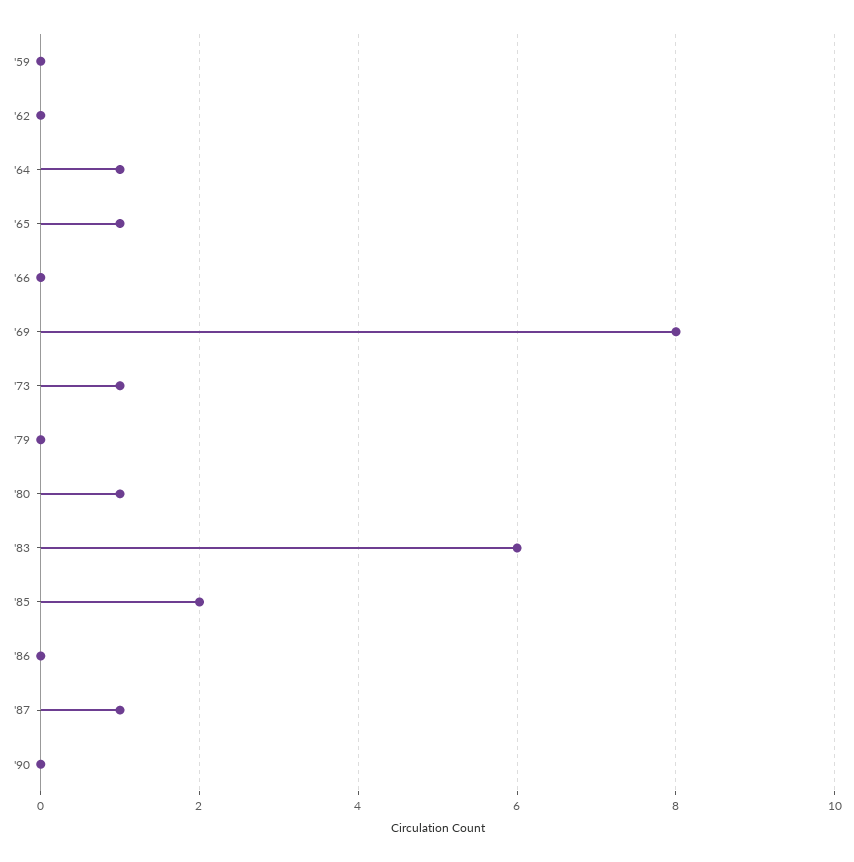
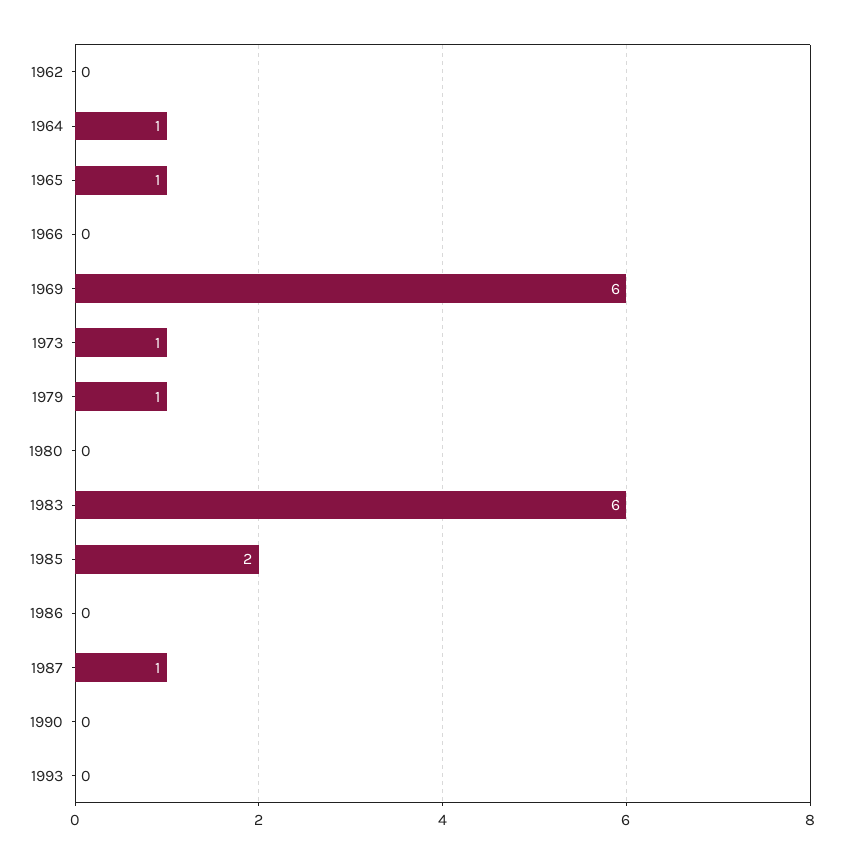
'59: 0 -> none
'69: 8 -> 6
'79: 0 -> 1
'80: 1 -> 0
1993: none -> 0

